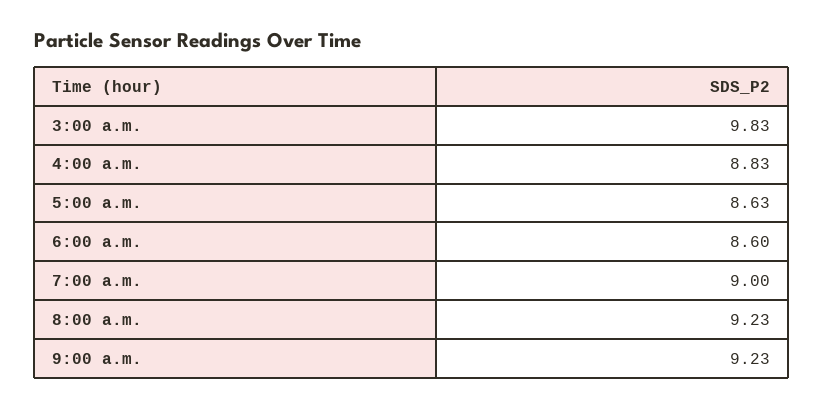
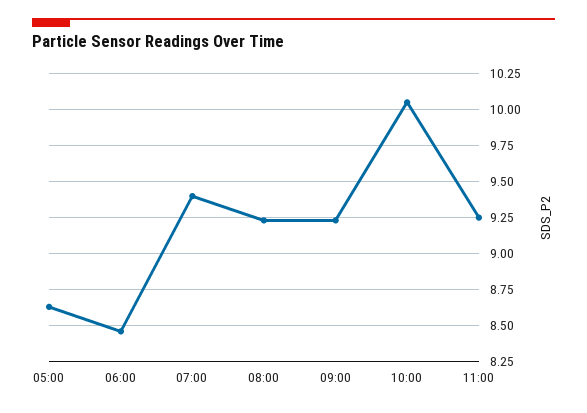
3:00 a.m.: 9.83 -> none
4:00 a.m.: 8.83 -> none
6:00 a.m.: 8.6 -> 8.45
7:00 a.m.: 9 -> 9.4
10:00: none -> 10.05
11:00: none -> 9.25

